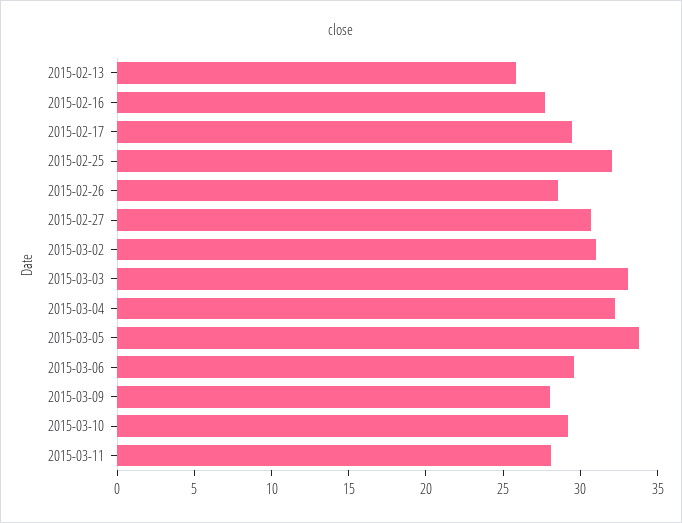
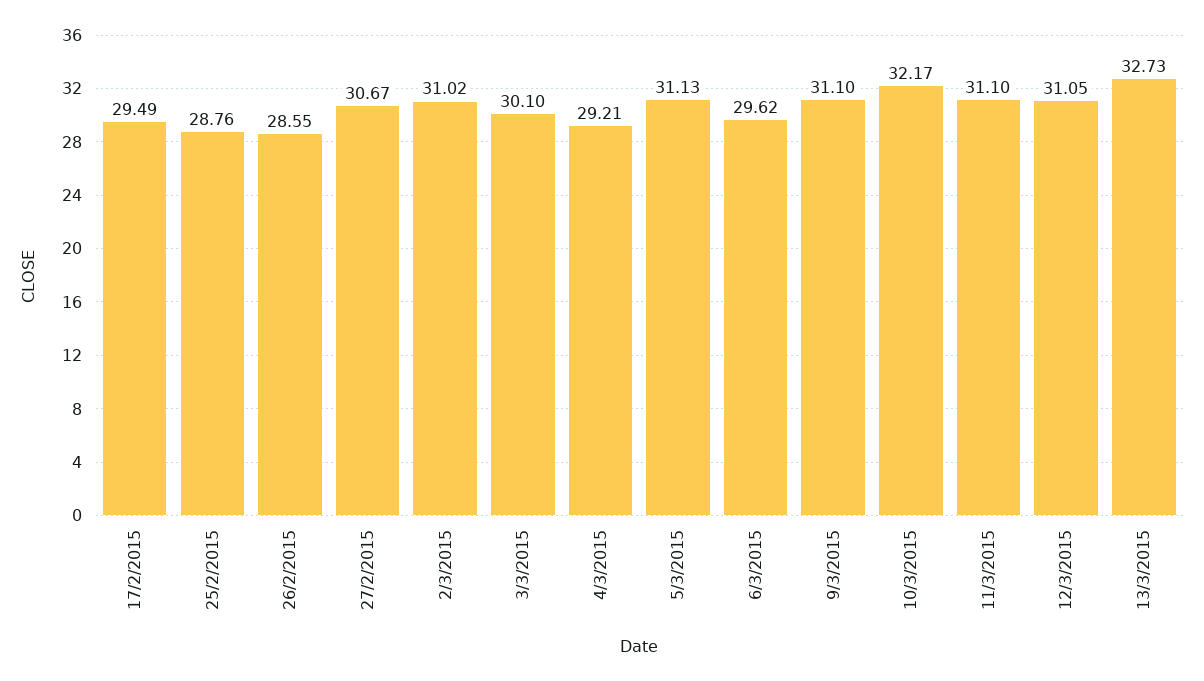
2015-02-13: 26 -> none
2015-02-16: 28 -> none
2015-02-25: 32 -> 28.76
2015-03-03: 33 -> 30.1
2015-03-04: 32 -> 29.21
2015-03-05: 34 -> 31.13
2015-03-09: 28 -> 31.1
2015-03-10: 29 -> 32.17
2015-03-11: 28 -> 31.1
12/3/2015: none -> 31.05
13/3/2015: none -> 32.73

